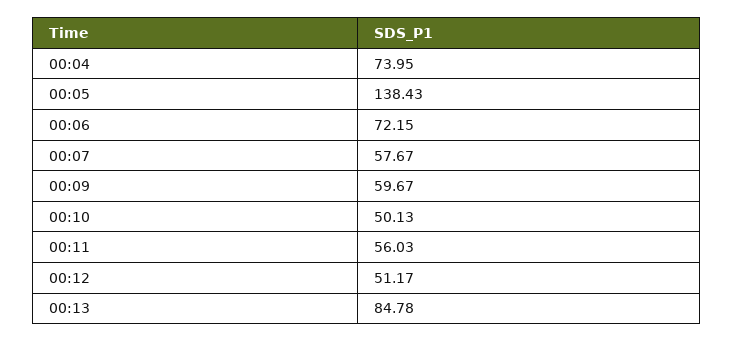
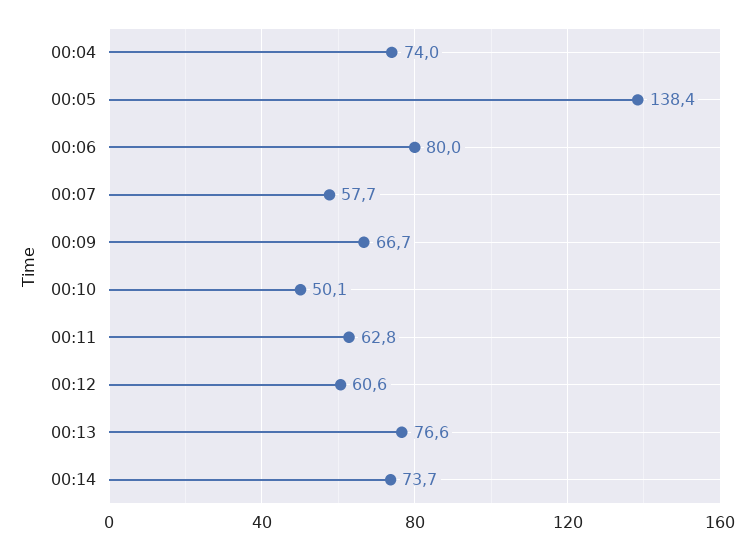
00:06: 72.15 -> 80
00:09: 59.67 -> 66.7
00:11: 56.03 -> 62.8
00:12: 51.17 -> 60.6
00:13: 84.78 -> 76.6
00:14: none -> 73.7

